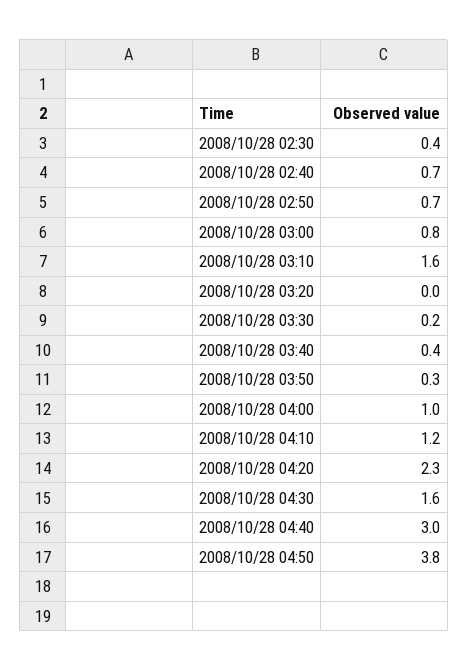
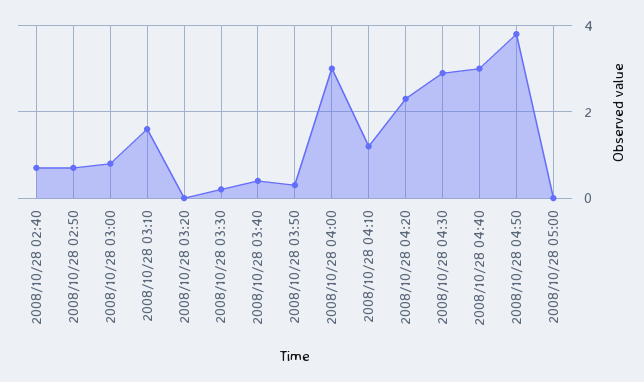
2008/10/28 02:30: 0.4 -> none
2008/10/28 04:00: 1 -> 3
2008/10/28 04:30: 1.6 -> 3
2008/10/28 05:00: none -> 0

